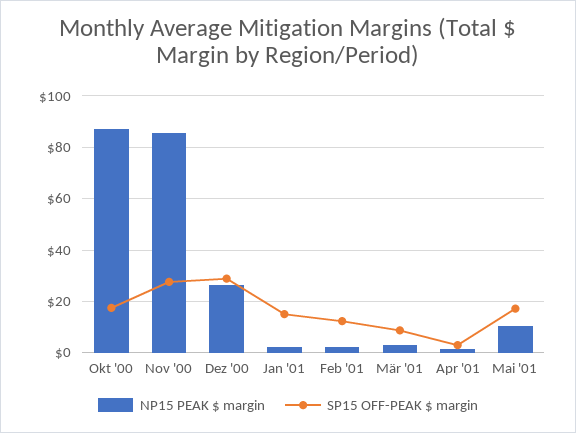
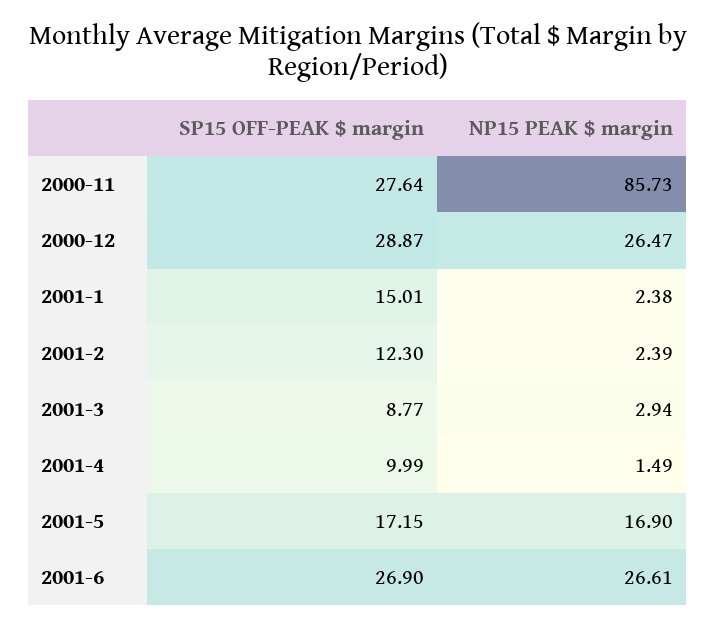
NP15 PEAK $ margin, Okt '00: 87.5 -> none
SP15 OFF-PEAK $ margin, Okt '00: 17.5 -> none
SP15 OFF-PEAK $ margin, Apr '01: 2.5 -> 9.99
NP15 PEAK $ margin, Mai '01: 10 -> 16.9
SP15 OFF-PEAK $ margin, 2001-6: none -> 26.9
NP15 PEAK $ margin, 2001-6: none -> 26.61

